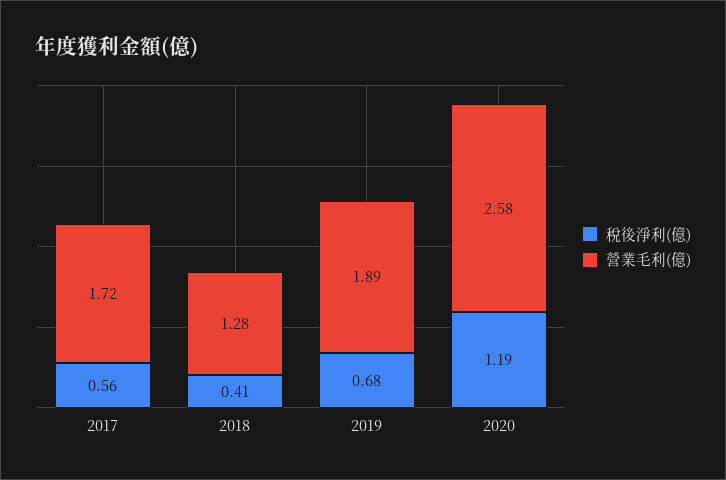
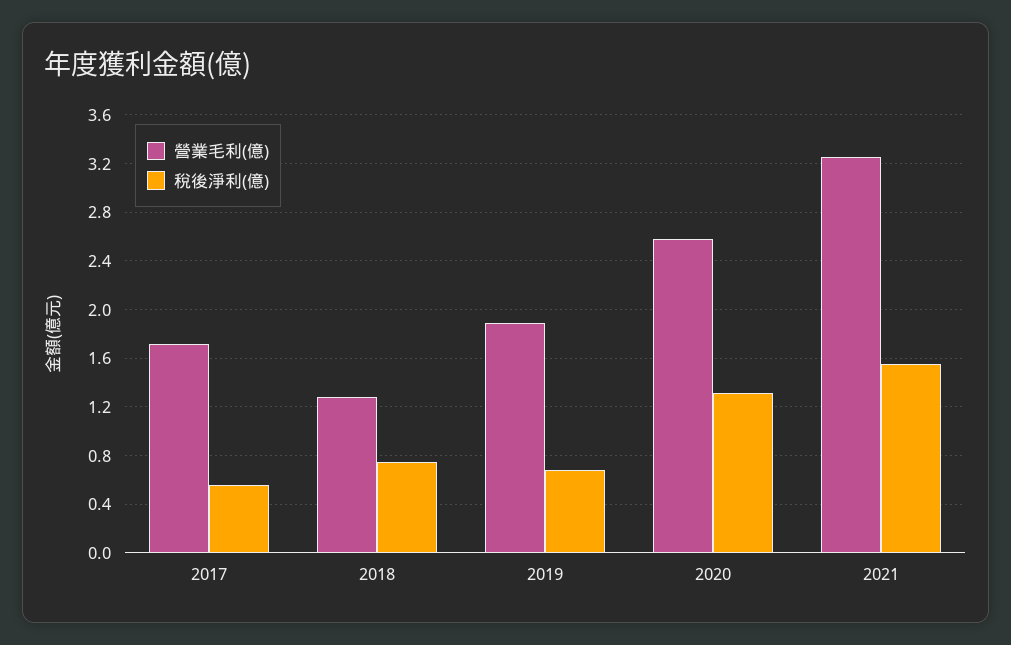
稅後淨利(億), 2018: 0.41 -> 0.75
稅後淨利(億), 2020: 1.19 -> 1.3
營業毛利(億), 2021: none -> 3.25
稅後淨利(億), 2021: none -> 1.55

